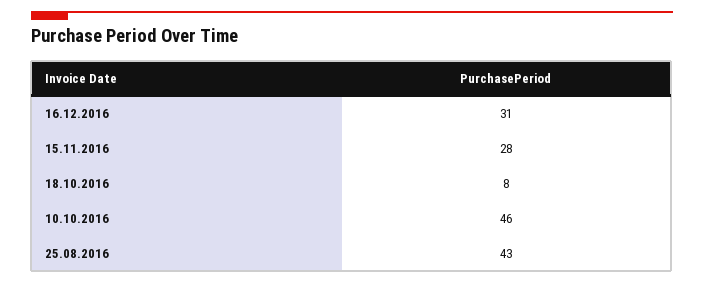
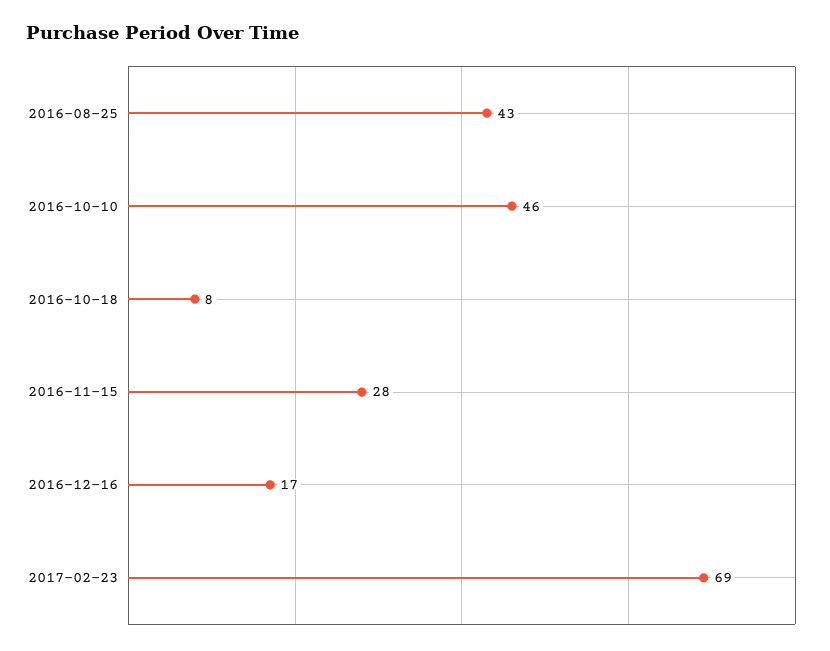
16.12.2016: 31 -> 17
2017-02-23: none -> 69

